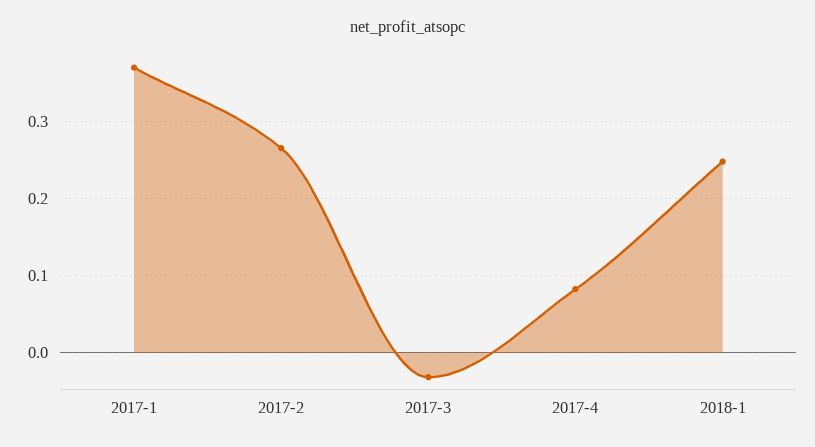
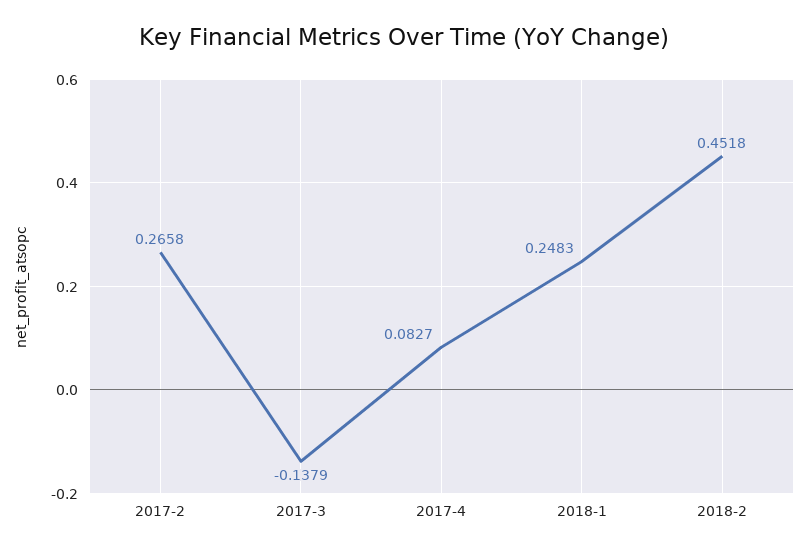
2017-1: 0.37 -> none
2017-3: -0.03 -> -0.1379
2018-2: none -> 0.4518

